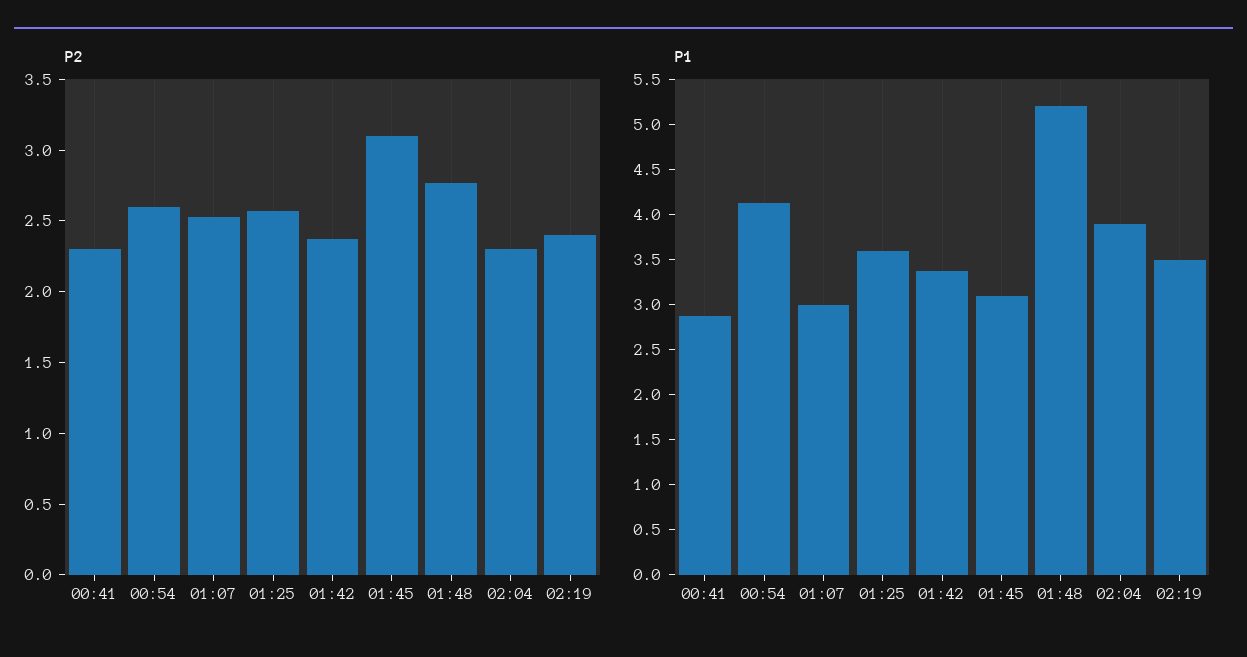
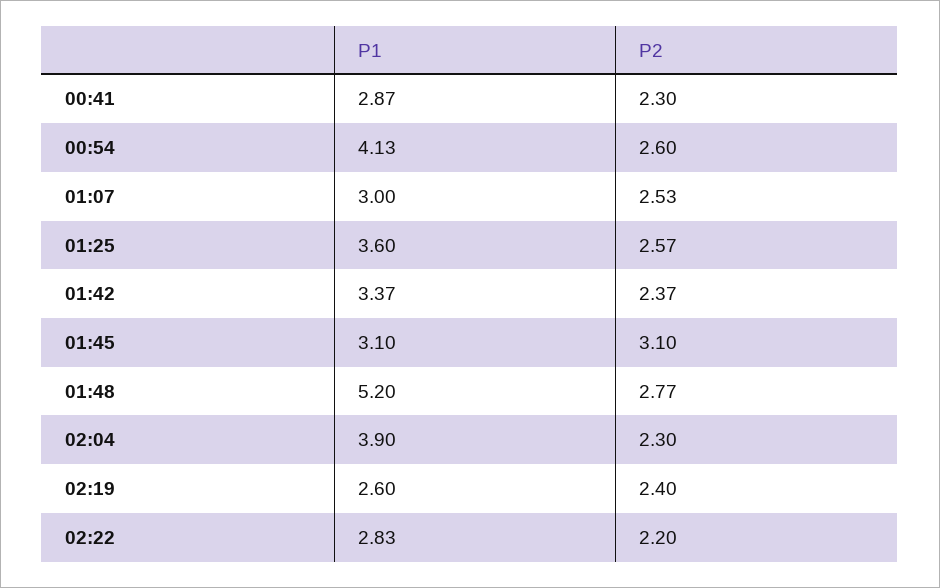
P1, 02:19: 3.5 -> 2.6
P1, 02:22: none -> 2.83
P2, 02:22: none -> 2.2

